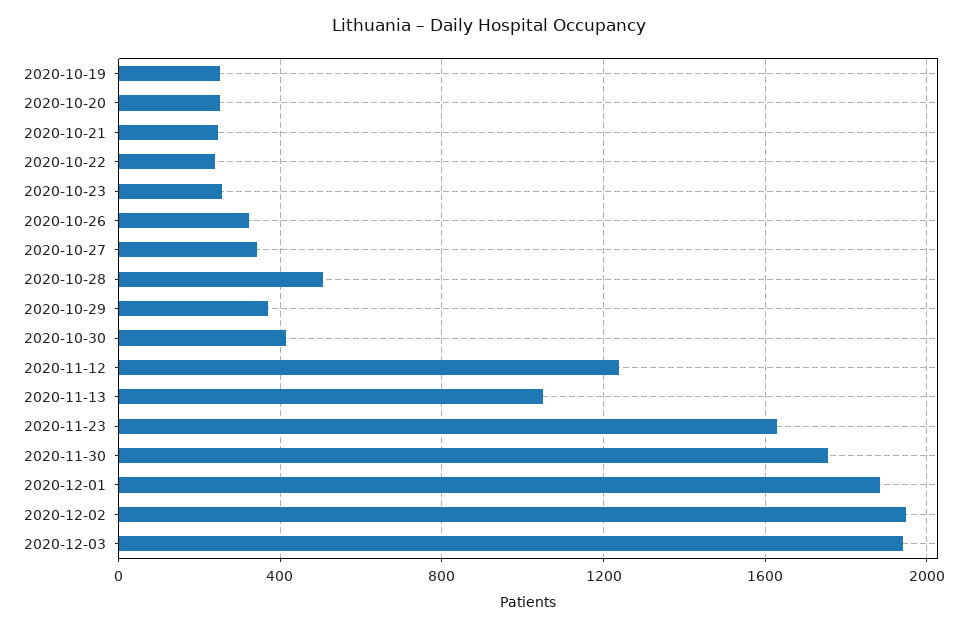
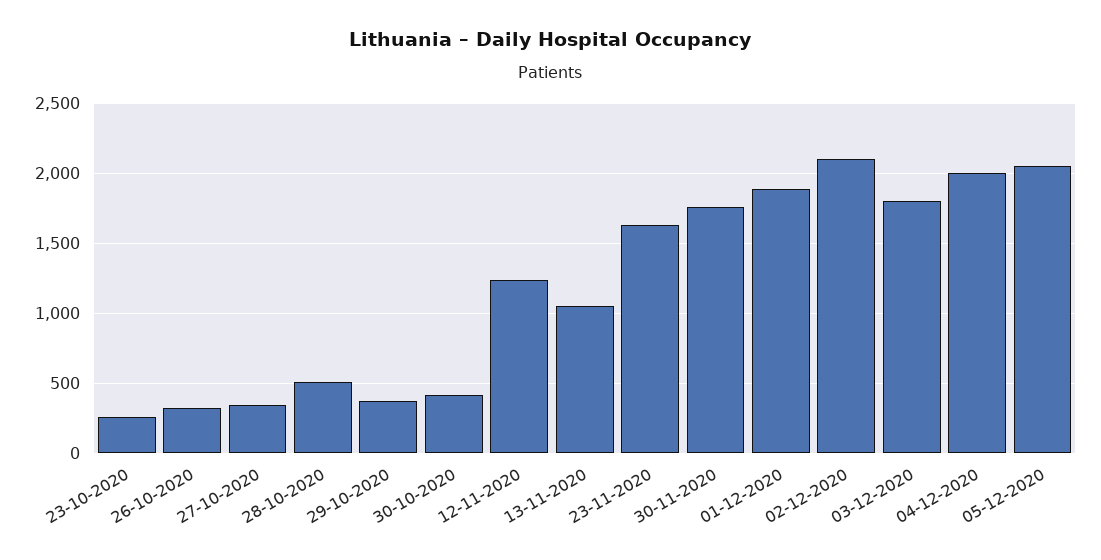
2020-10-19: 250 -> none
2020-10-20: 250 -> none
2020-10-21: 250 -> none
2020-10-22: 250 -> none
2020-12-02: 1950 -> 2100
2020-12-03: 1950 -> 1800
04-12-2020: none -> 2000
05-12-2020: none -> 2050

